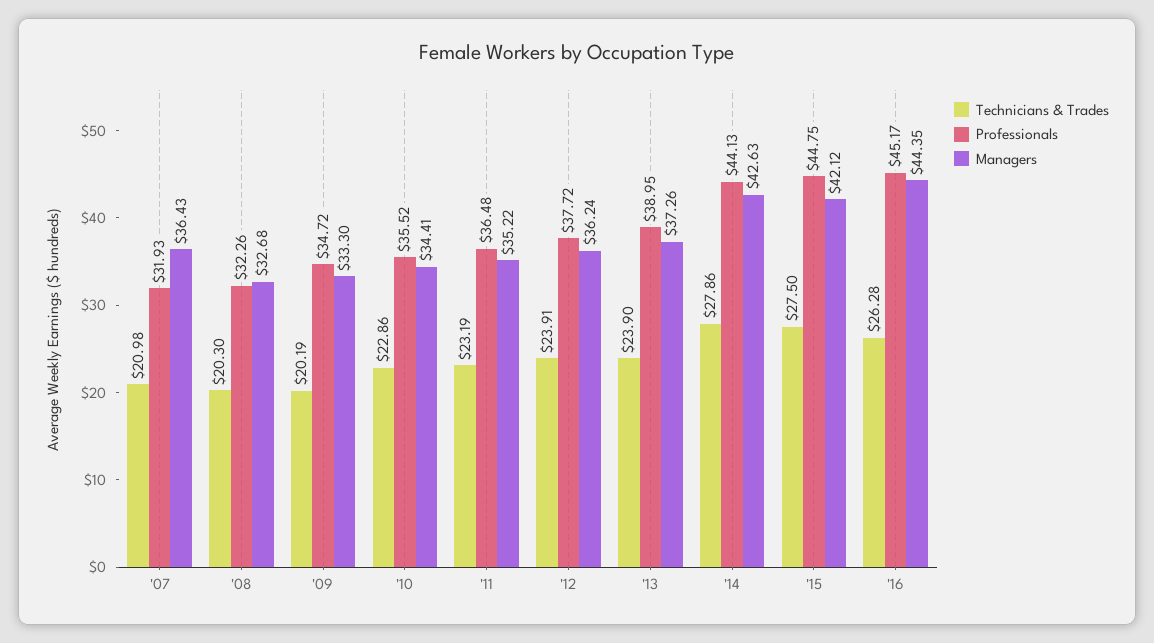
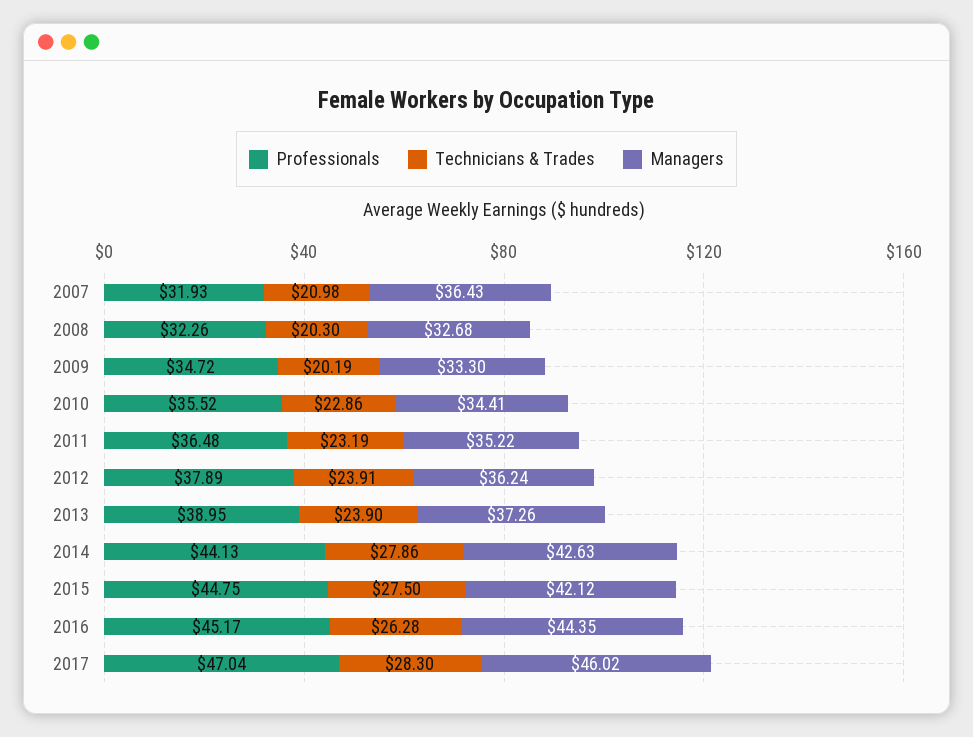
Professionals, '12: 37.72 -> 37.89
Professionals, 2017: none -> 47.04
Technicians & Trades, 2017: none -> 28.3
Managers, 2017: none -> 46.02

